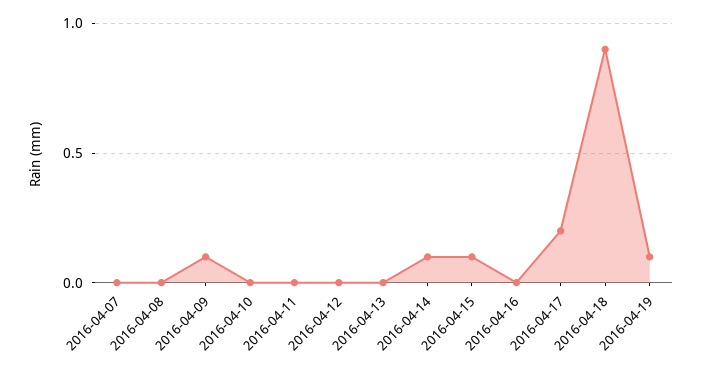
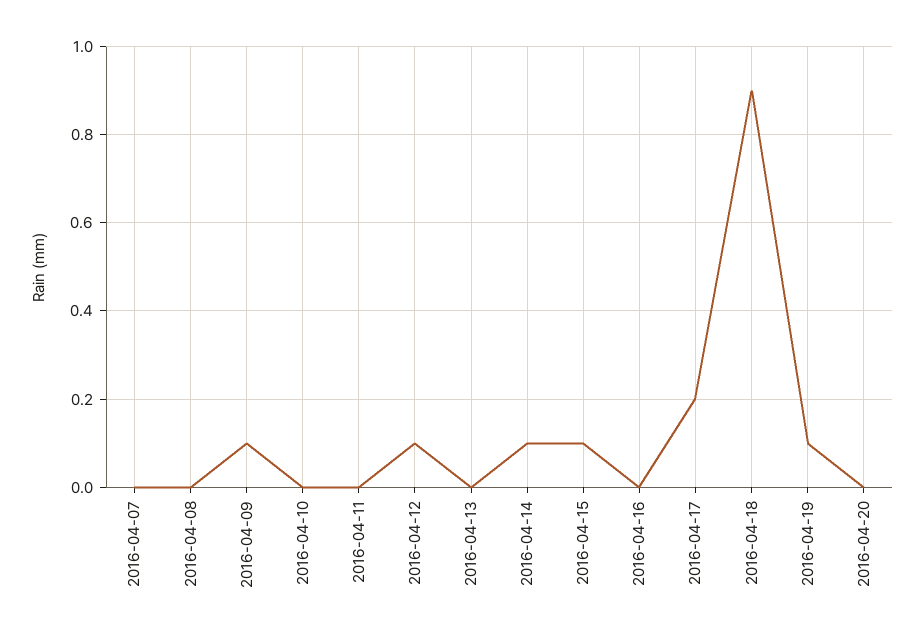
2016-04-12: 0 -> 0.1
2016-04-20: none -> 0

